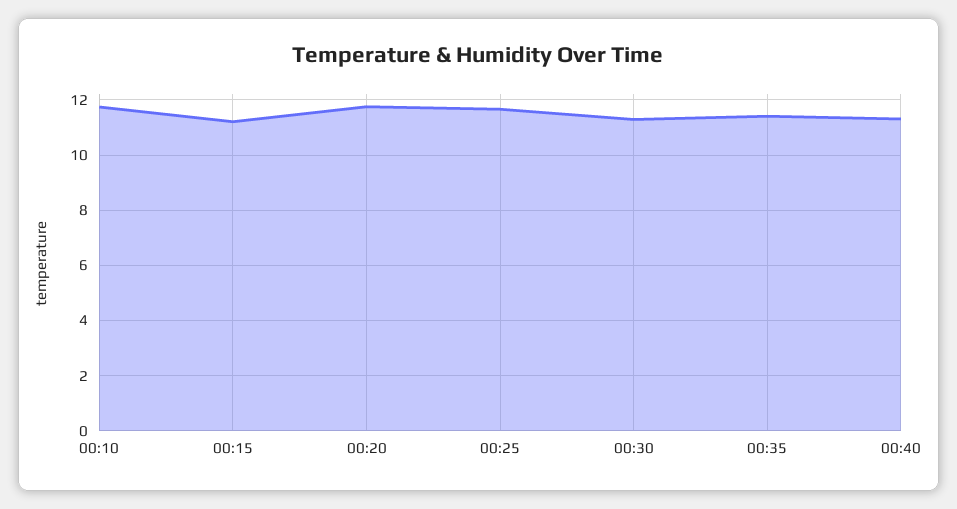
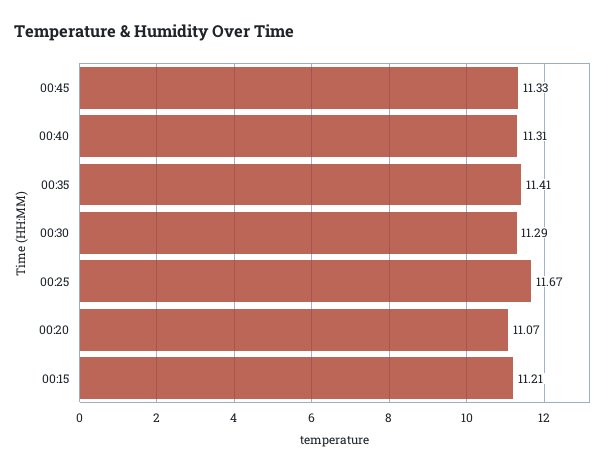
00:10: 11.75 -> none
00:20: 11.75 -> 11.07
00:45: none -> 11.33

